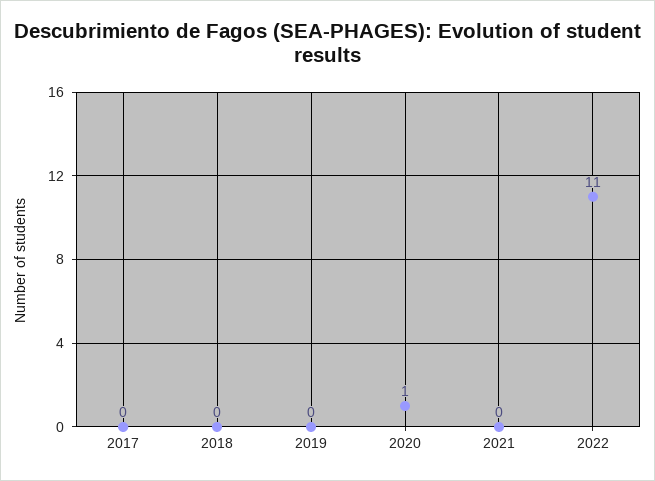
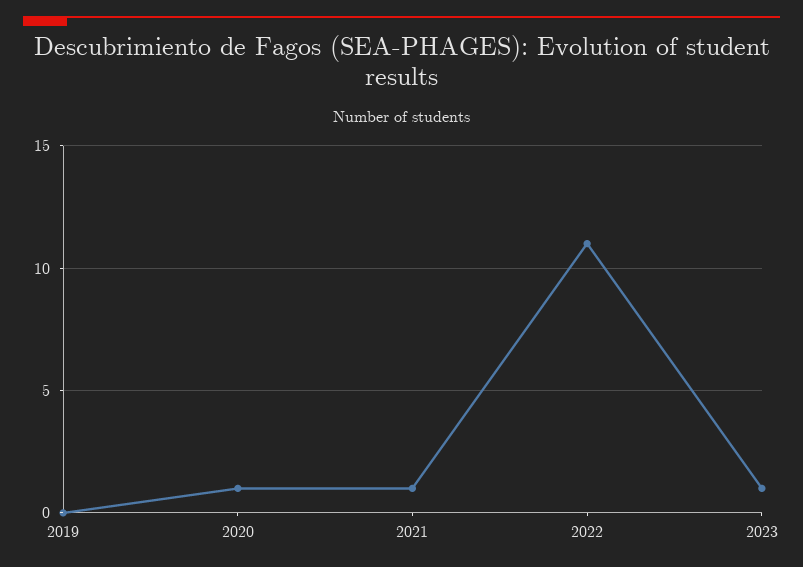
2017: 0 -> none
2018: 0 -> none
2021: 0 -> 1
2023: none -> 1

